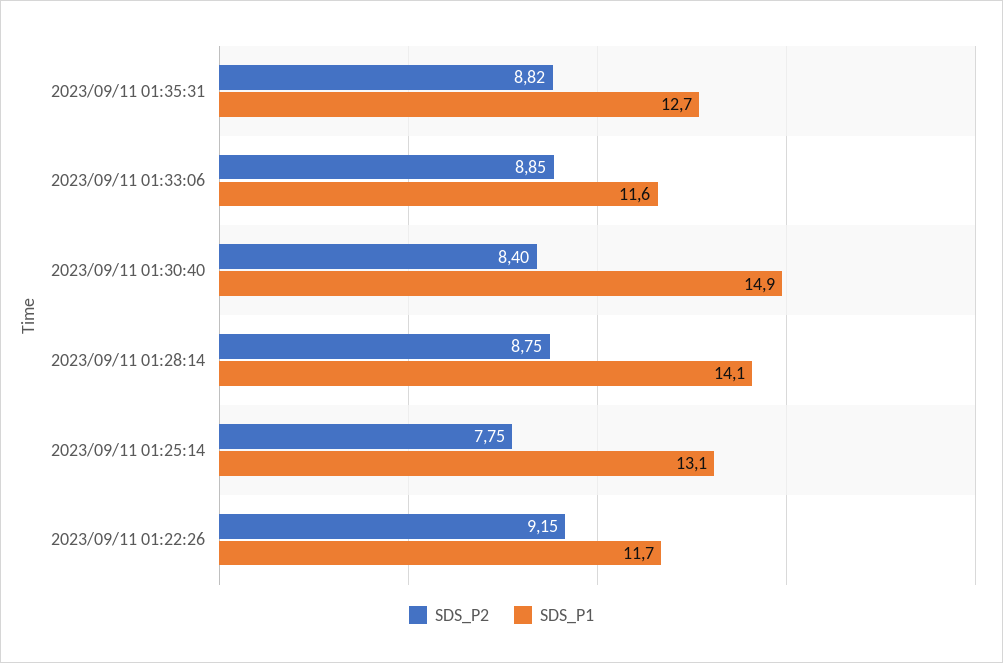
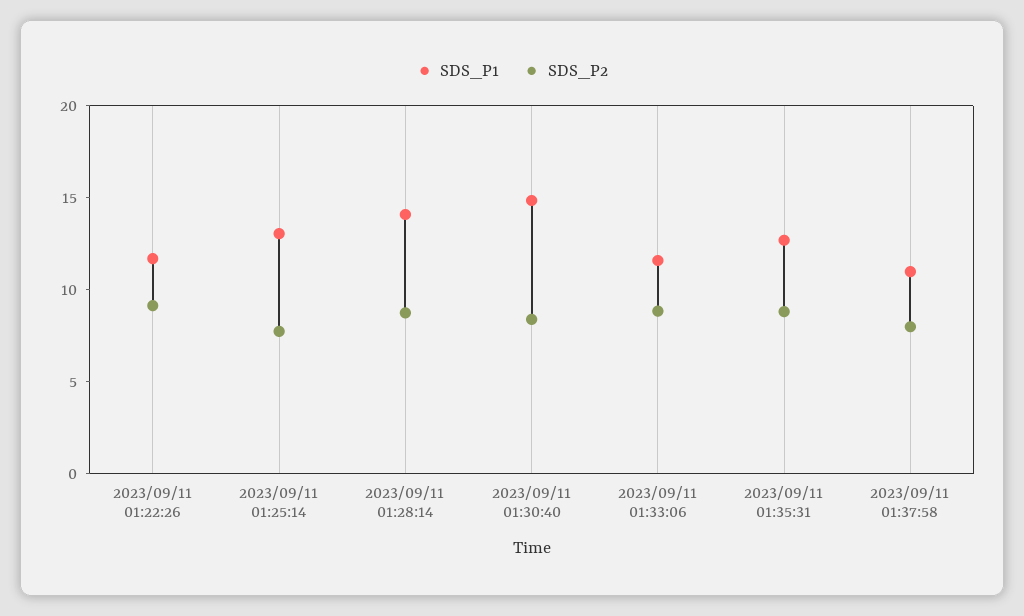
SDS_P1, 2023/09/11 01:37:58: none -> 11
SDS_P2, 2023/09/11 01:37:58: none -> 8

